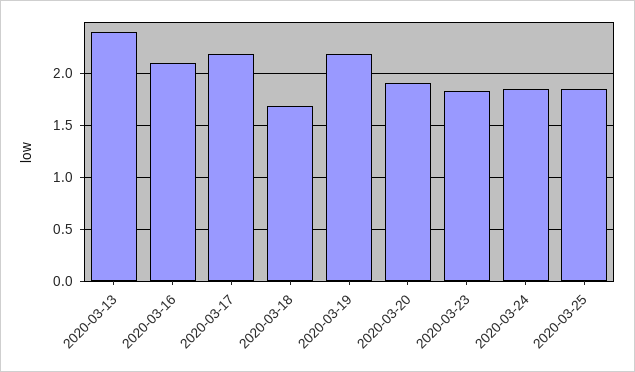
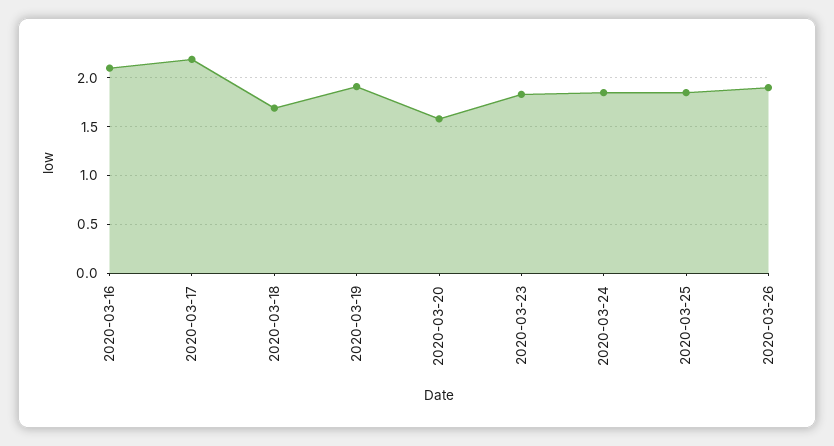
2020-03-13: 2.4 -> none
2020-03-19: 2.2 -> 1.9
2020-03-20: 1.9 -> 1.6
2020-03-26: none -> 1.9

